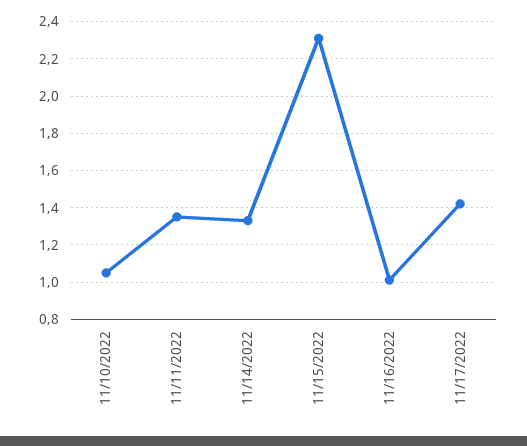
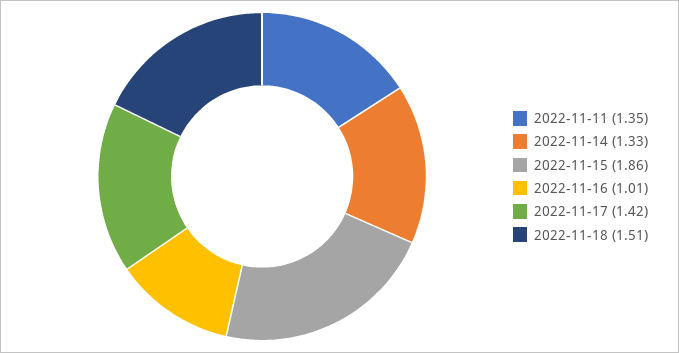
11/10/2022: 1.05 -> none
11/15/2022: 2.3 -> 1.86
2022-11-18: none -> 1.51

